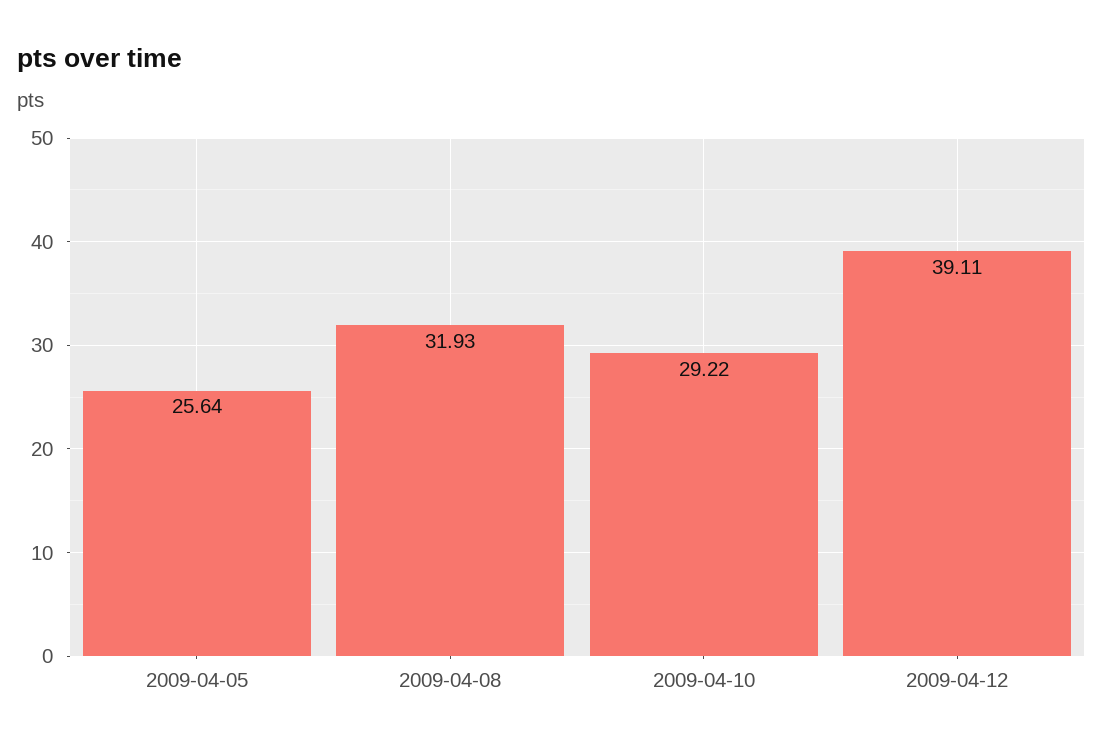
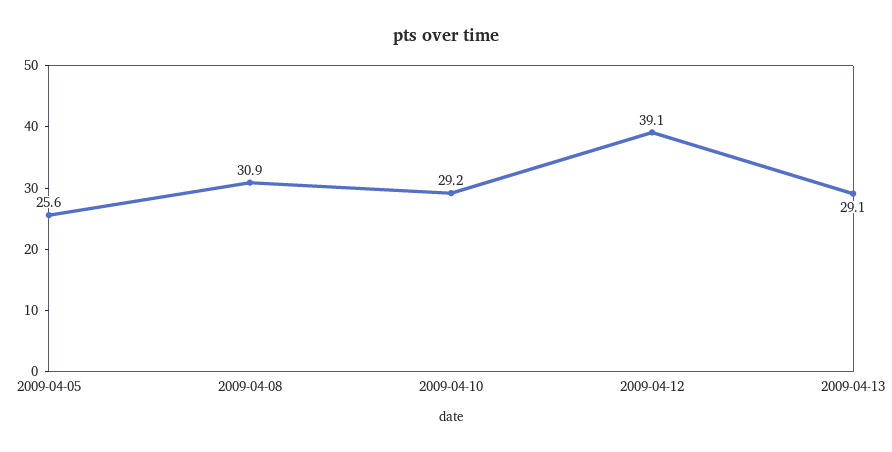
2009-04-08: 31.93 -> 30.9
2009-04-13: none -> 29.1

